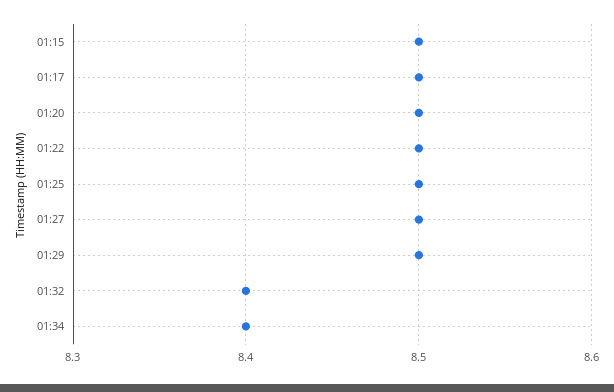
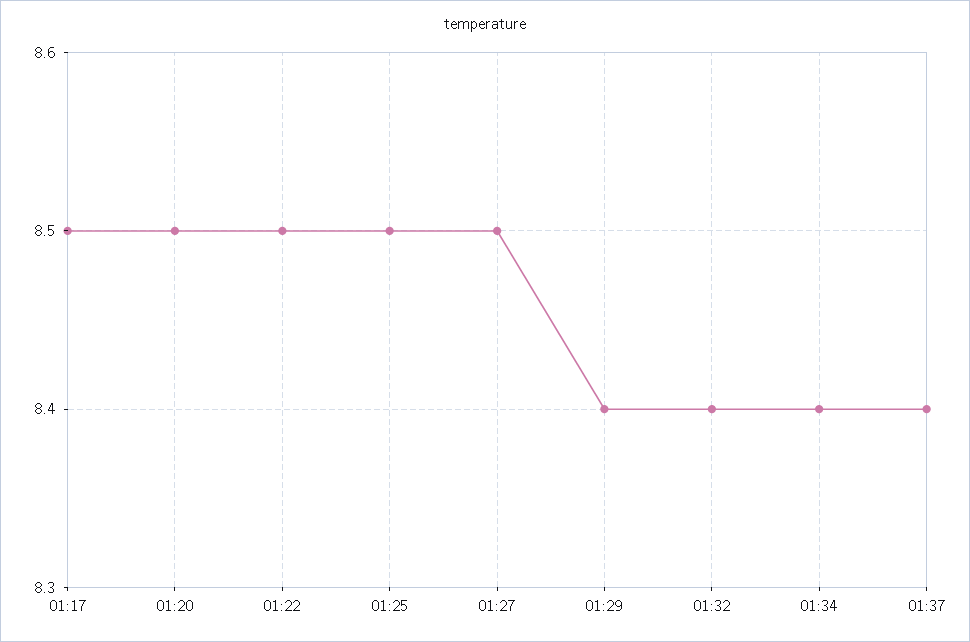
01:15: 8.5 -> none
01:29: 8.5 -> 8.4
01:37: none -> 8.4

